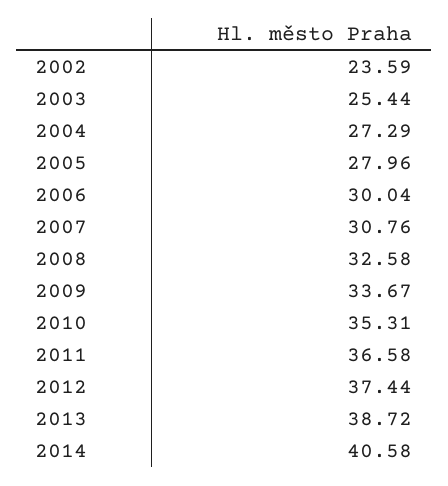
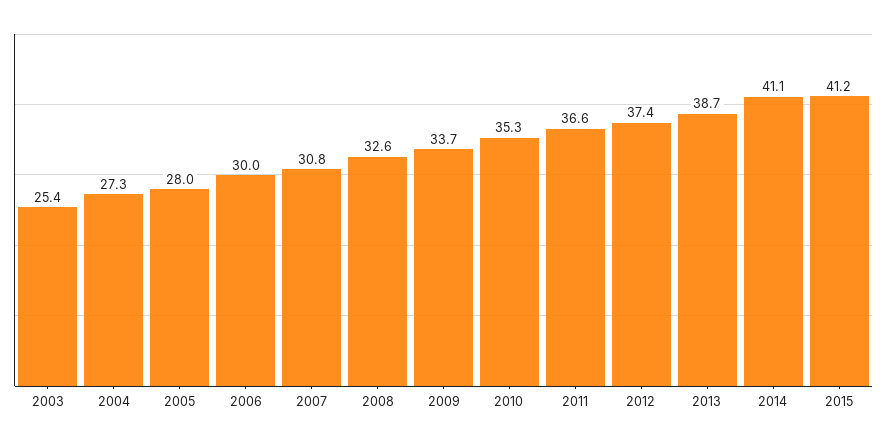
2002: 23.59 -> none
2014: 40.58 -> 41.1
2015: none -> 41.2

